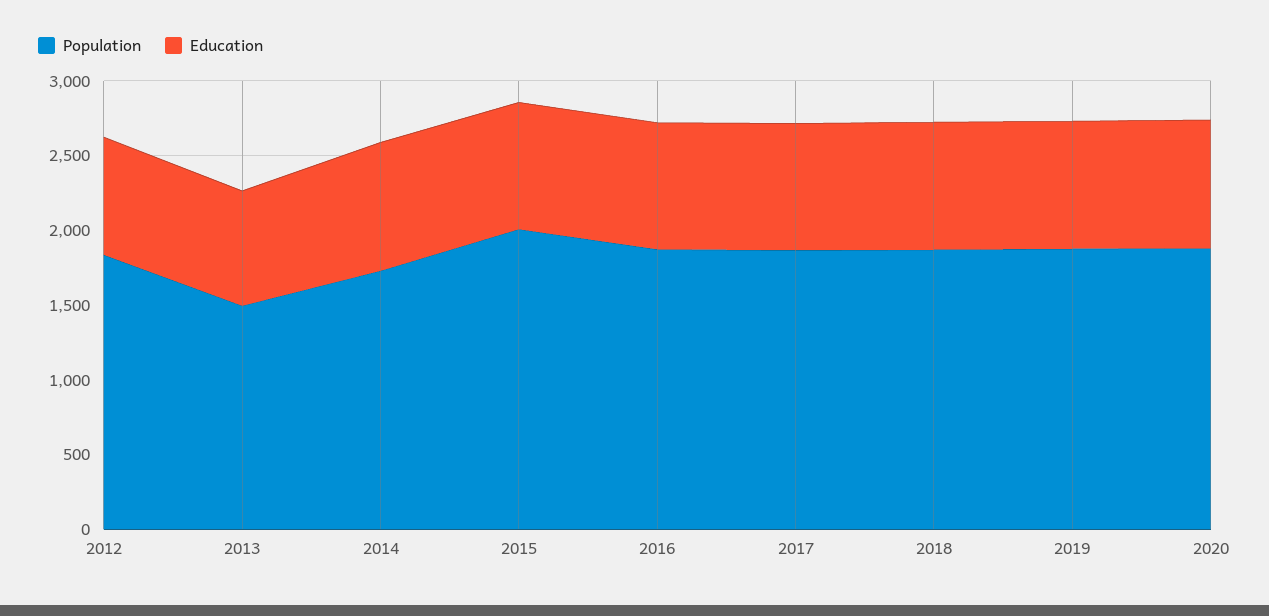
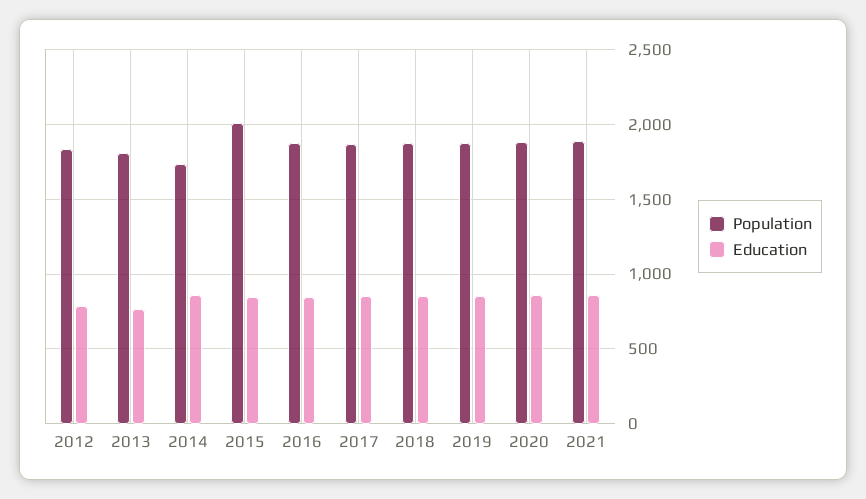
Population, 2013: 1500 -> 1800
Population, 2021: none -> 1900
Education, 2021: none -> 850

